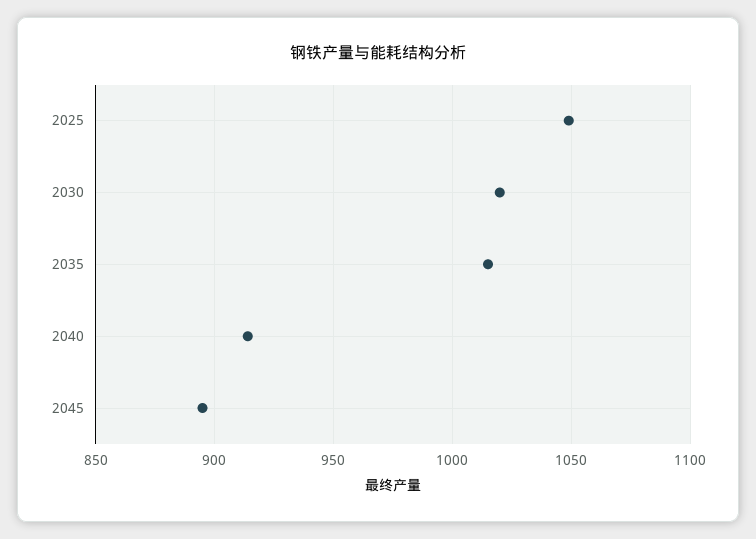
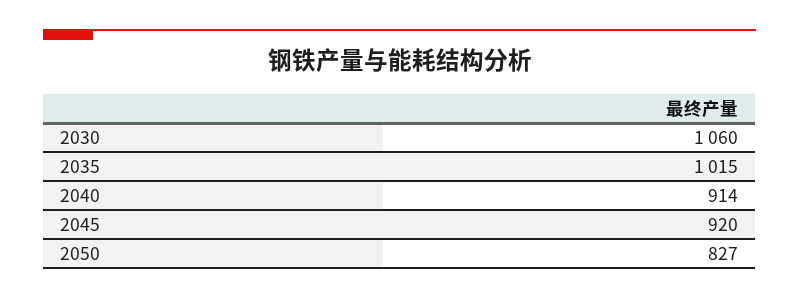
2025: 1050 -> none
2030: 1020 -> 1060
2045: 895 -> 920
2050: none -> 827

